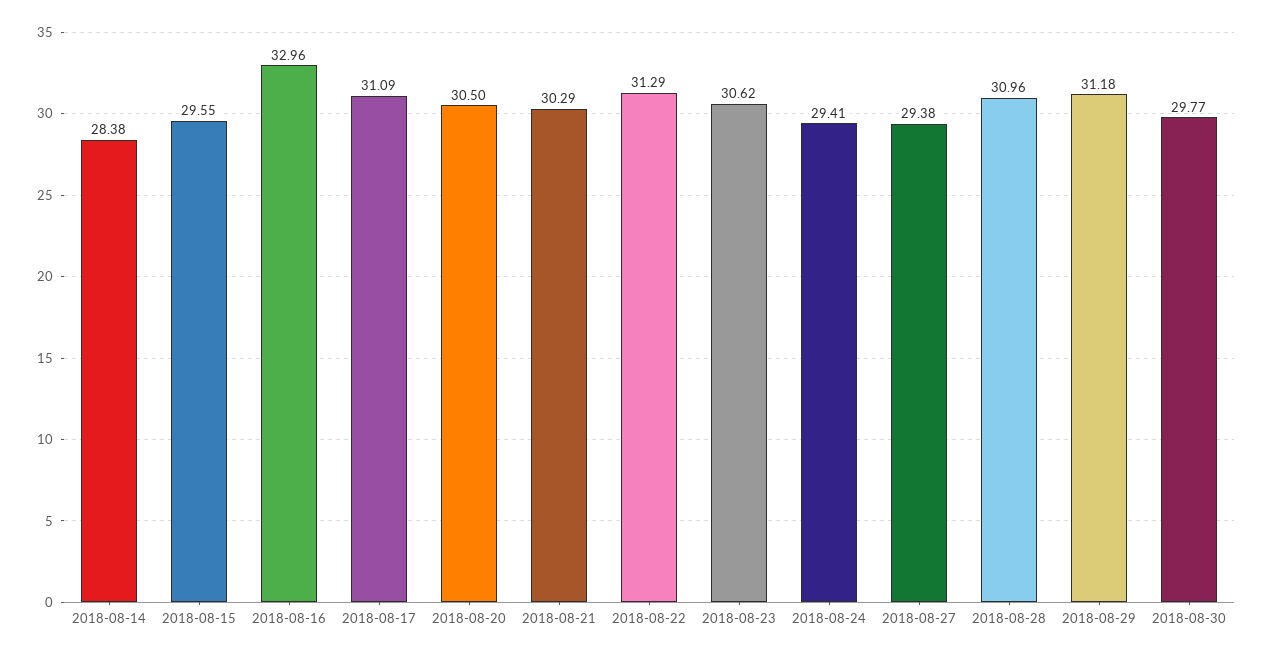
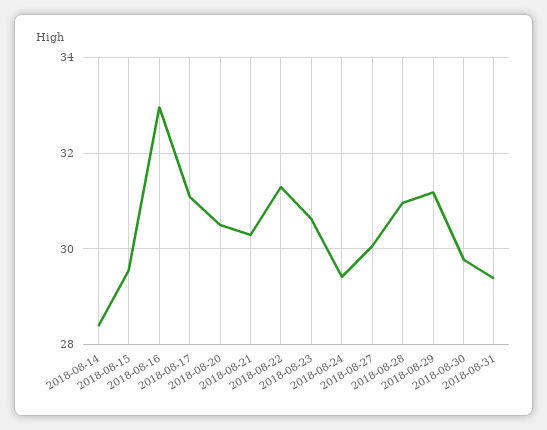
2018-08-27: 29.38 -> 30
2018-08-31: none -> 29.4

